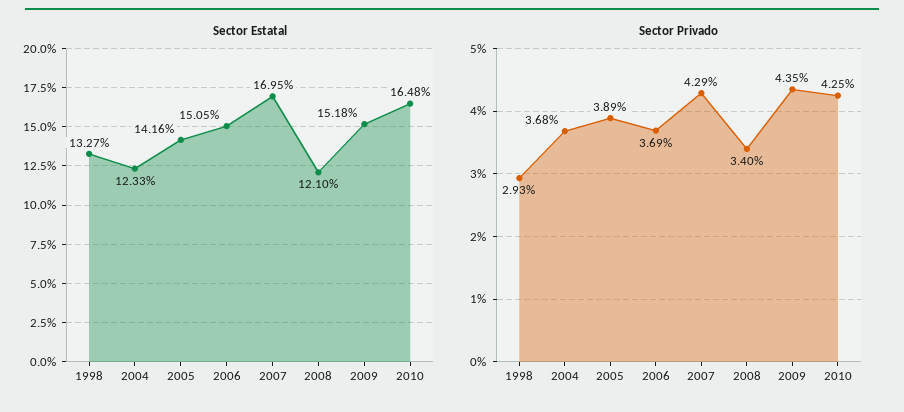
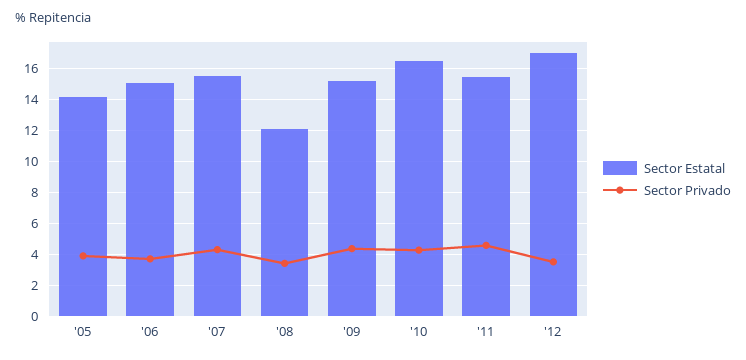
Sector Estatal, 1998: 13.27 -> none
Sector Estatal, 2004: 12.33 -> none
Sector Estatal, 2007: 16.95 -> 15.5
Sector Privado, 1998: 2.93 -> none
Sector Privado, 2004: 3.68 -> none
Sector Estatal, '11: none -> 15.5
Sector Privado, '11: none -> 4.5
Sector Estatal, '12: none -> 17
Sector Privado, '12: none -> 3.5

